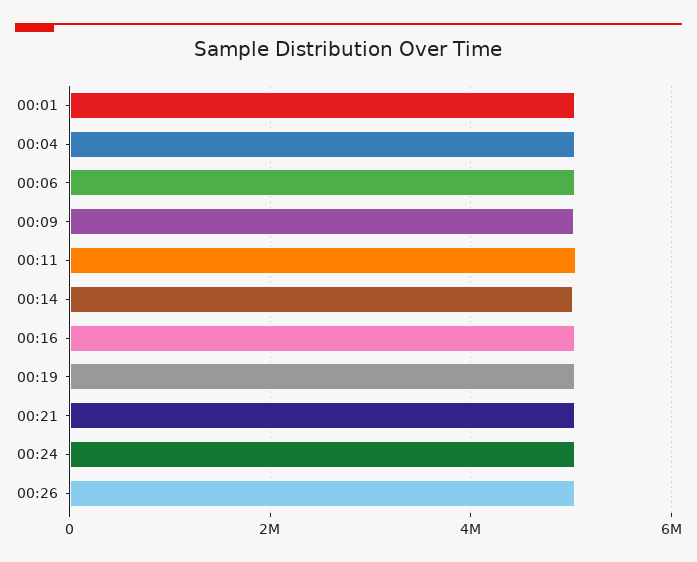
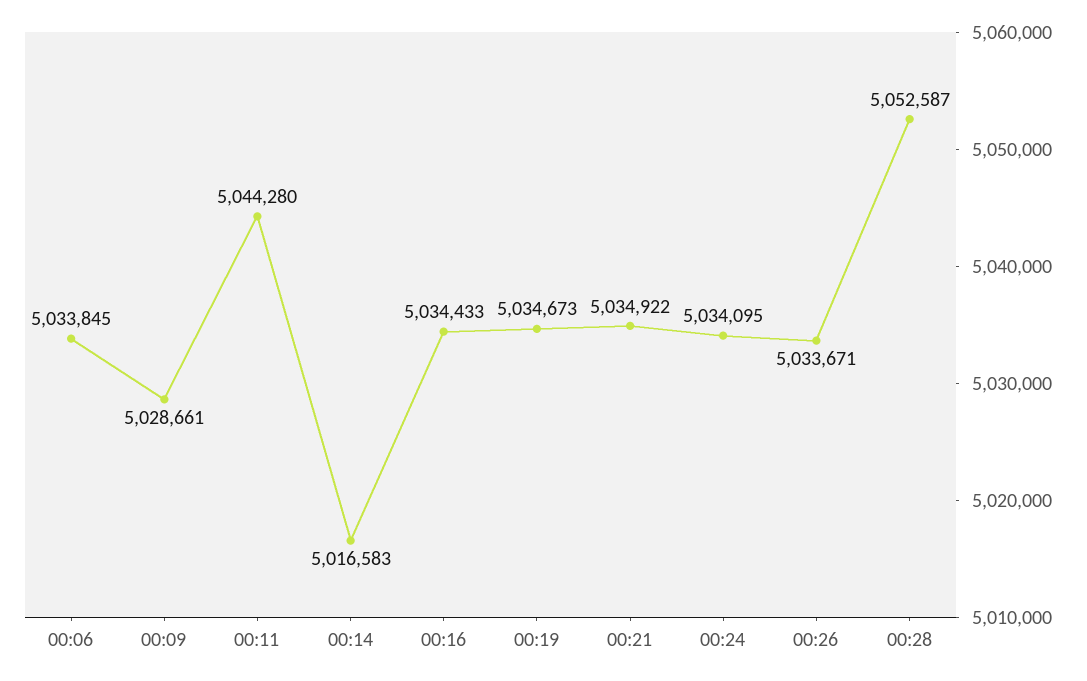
00:01: 5000000 -> none
00:04: 5000000 -> none
00:28: none -> 5052587

